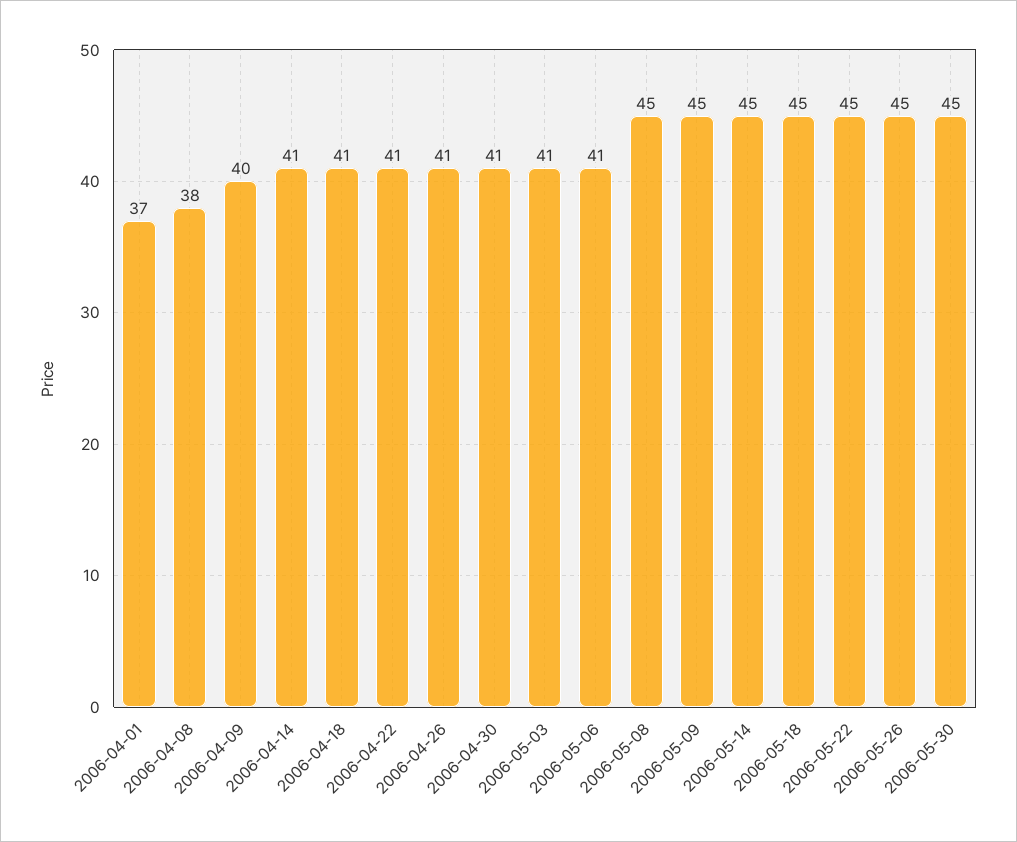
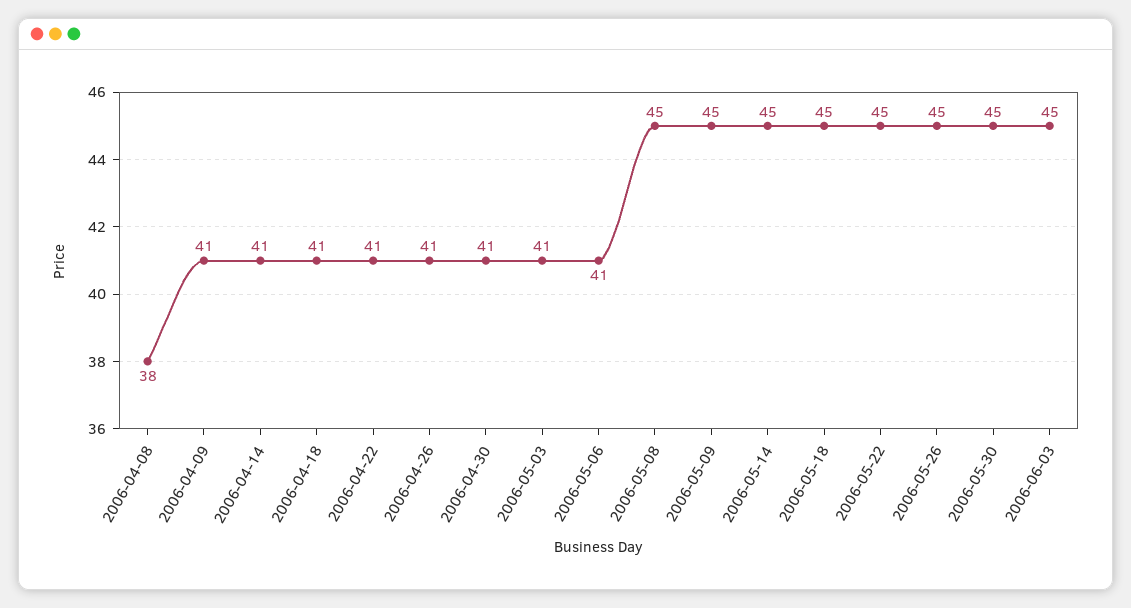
2006-04-01: 37 -> none
2006-04-09: 40 -> 41
2006-06-03: none -> 45

